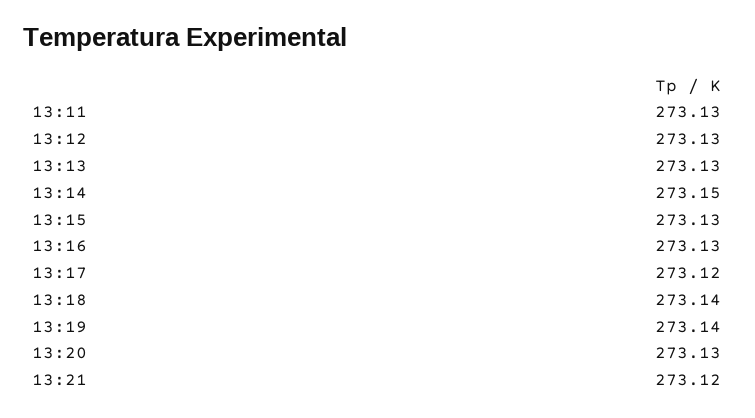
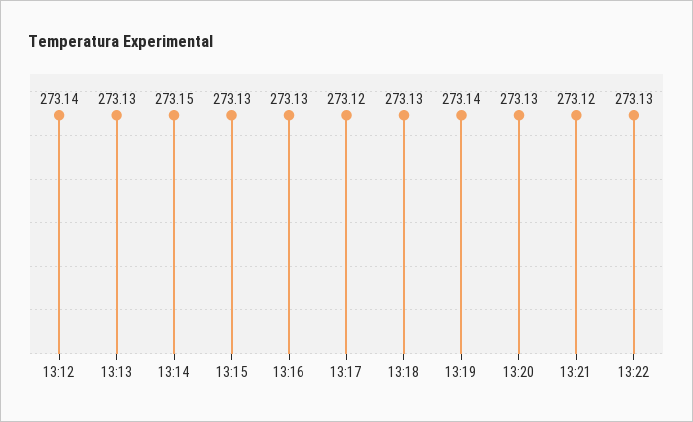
13:11: 273.13 -> none
13:12: 273.13 -> 273.14
13:18: 273.14 -> 273.13
13:22: none -> 273.13

